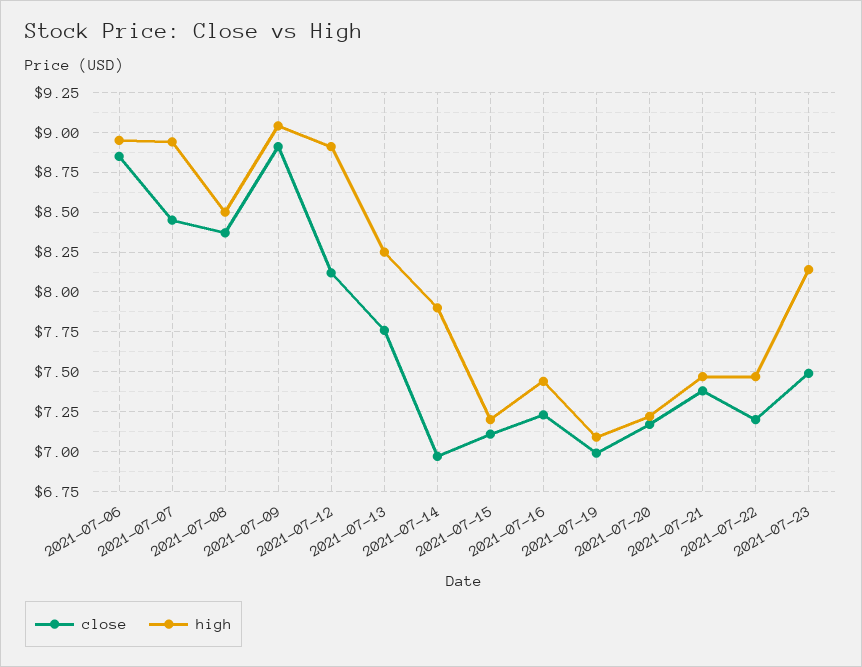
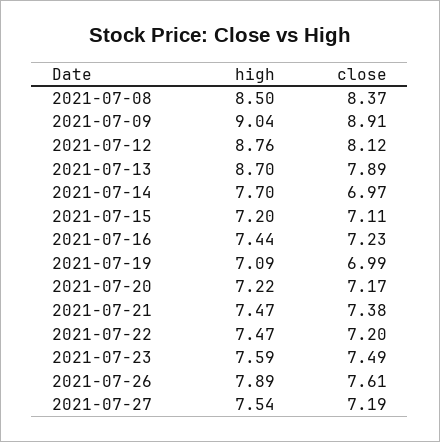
close, 2021-07-06: 8.85 -> none
high, 2021-07-06: 8.95 -> none
close, 2021-07-07: 8.45 -> none
high, 2021-07-07: 8.95 -> none
high, 2021-07-12: 8.9 -> 8.76
close, 2021-07-13: 7.75 -> 7.89
high, 2021-07-13: 8.25 -> 8.7
high, 2021-07-14: 7.9 -> 7.7
high, 2021-07-23: 8.15 -> 7.59
high, 2021-07-26: none -> 7.89
close, 2021-07-26: none -> 7.61
high, 2021-07-27: none -> 7.54
close, 2021-07-27: none -> 7.19

